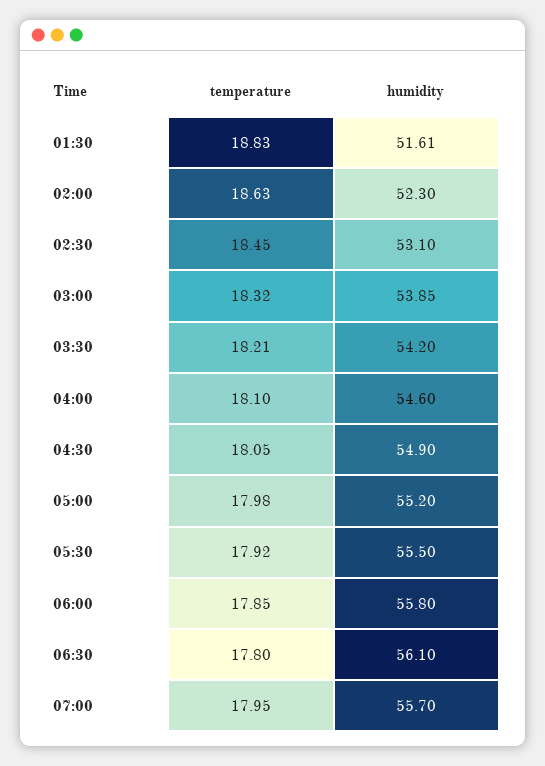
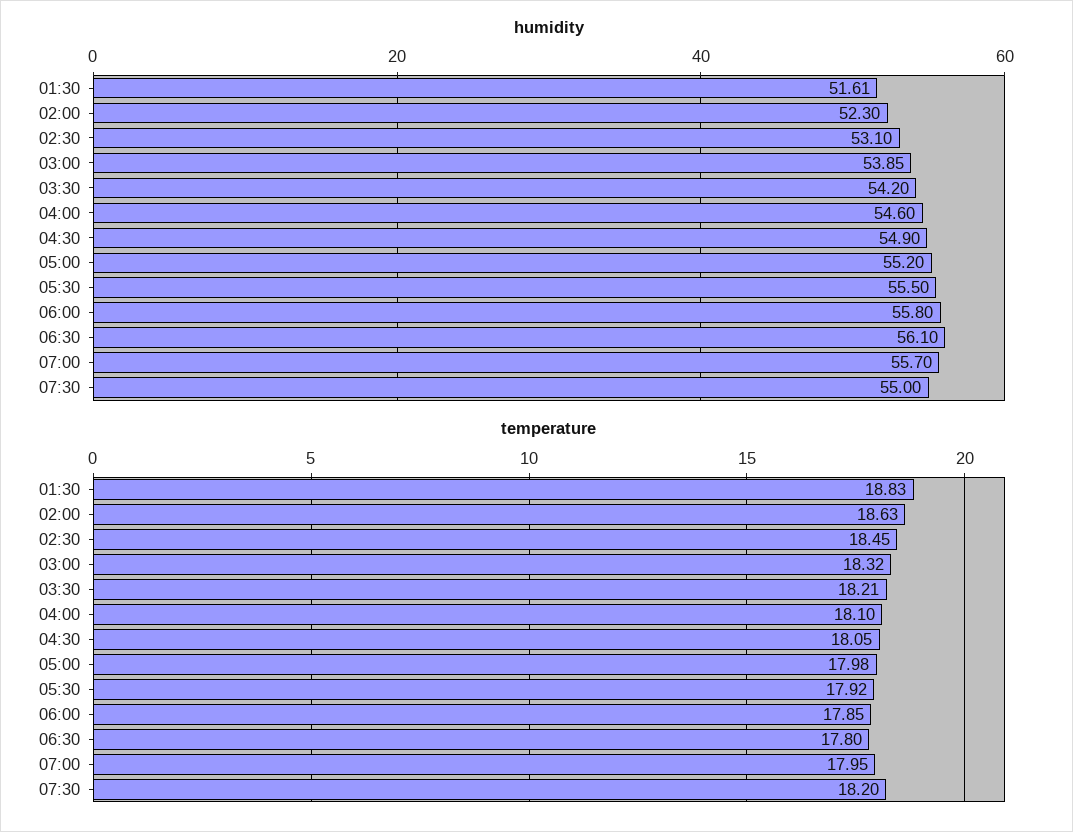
humidity, 07:30: none -> 55
temperature, 07:30: none -> 18.2

